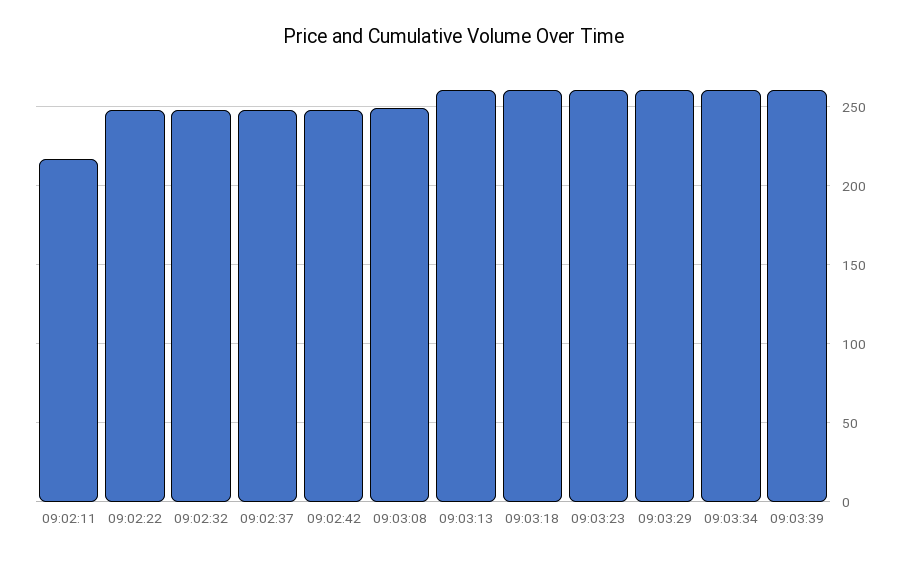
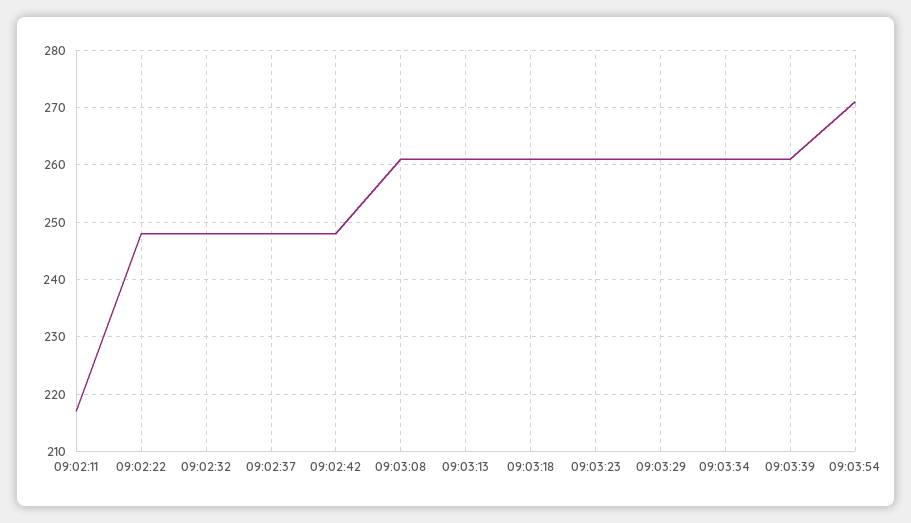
09:03:08: 250 -> 260
09:03:54: none -> 270

